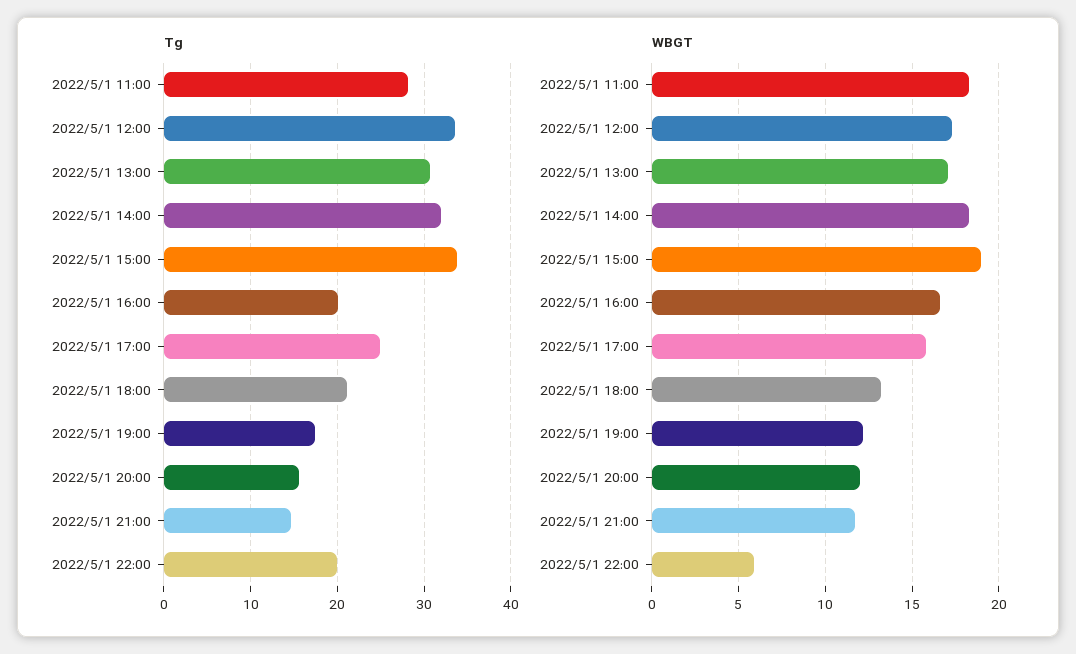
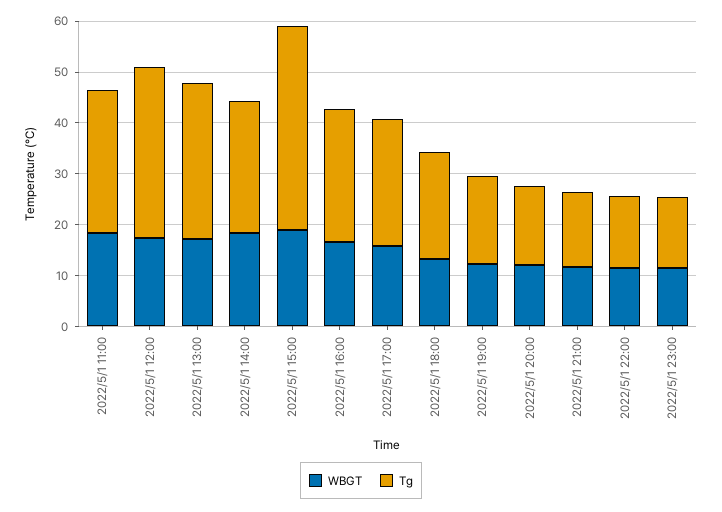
Tg, 2022/5/1 14:00: 32 -> 26
Tg, 2022/5/1 15:00: 34 -> 40
Tg, 2022/5/1 16:00: 20 -> 26
Tg, 2022/5/1 22:00: 20 -> 14
WBGT, 2022/5/1 22:00: 6 -> 12
WBGT, 2022/5/1 23:00: none -> 12
Tg, 2022/5/1 23:00: none -> 14

